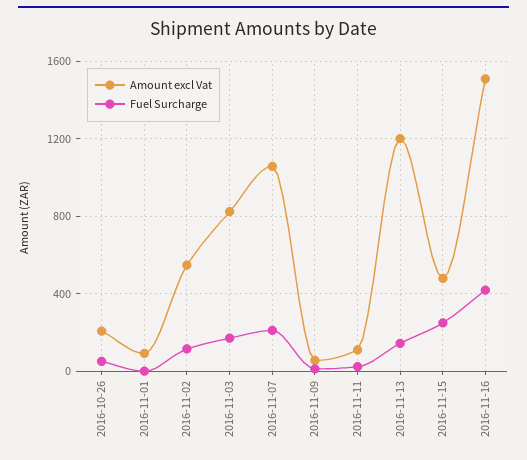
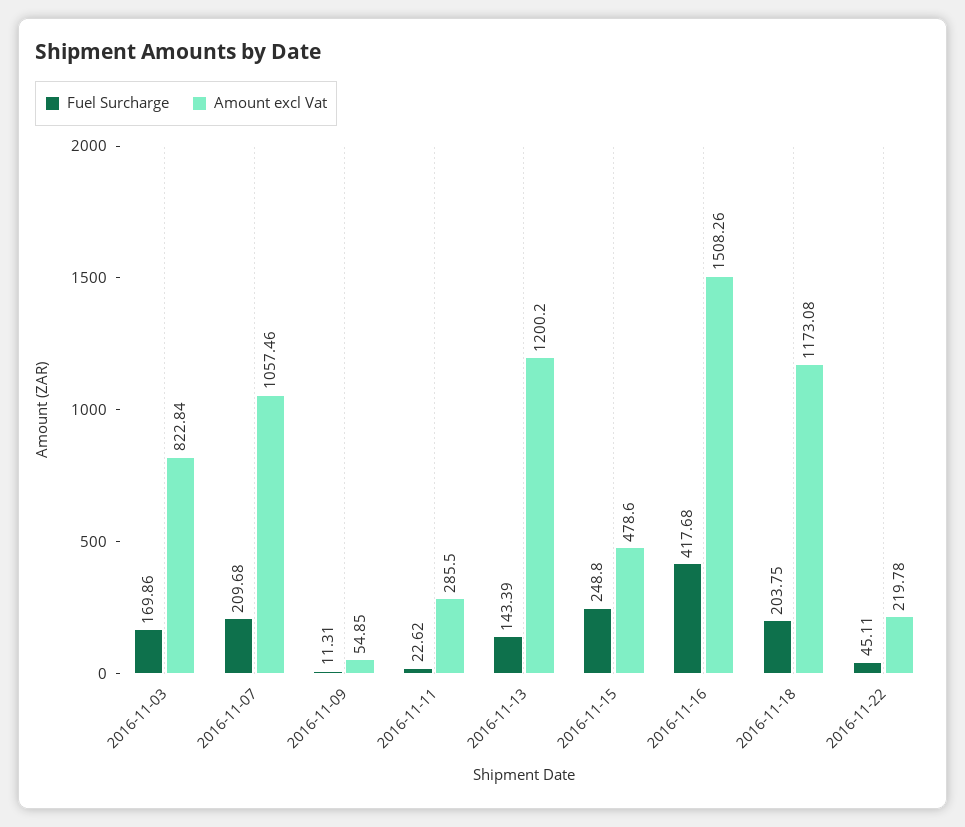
Amount excl Vat, 2016-10-26: 200 -> none
Fuel Surcharge, 2016-10-26: 50 -> none
Amount excl Vat, 2016-11-01: 100 -> none
Fuel Surcharge, 2016-11-01: 0 -> none
Amount excl Vat, 2016-11-02: 550 -> none
Fuel Surcharge, 2016-11-02: 100 -> none
Amount excl Vat, 2016-11-11: 100 -> 285.5
Fuel Surcharge, 2016-11-18: none -> 203.75
Amount excl Vat, 2016-11-18: none -> 1173.08
Fuel Surcharge, 2016-11-22: none -> 45.11
Amount excl Vat, 2016-11-22: none -> 219.78

